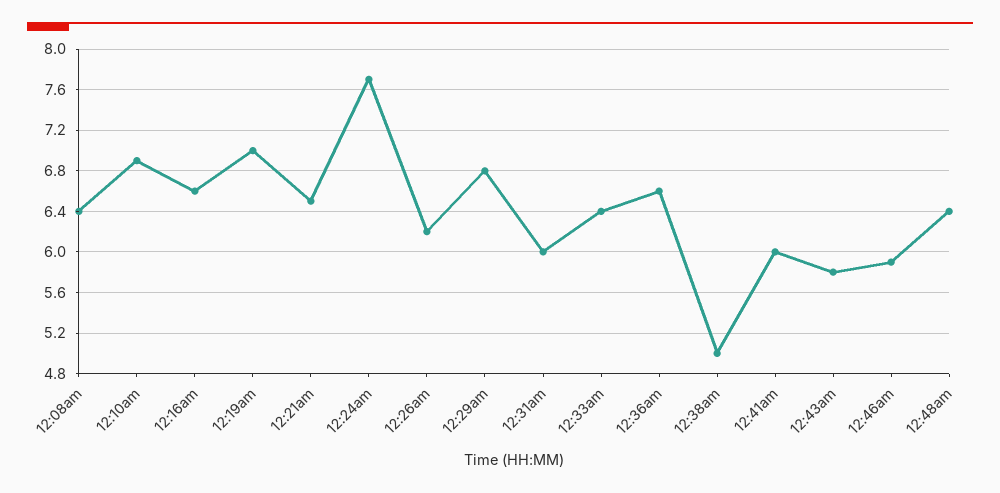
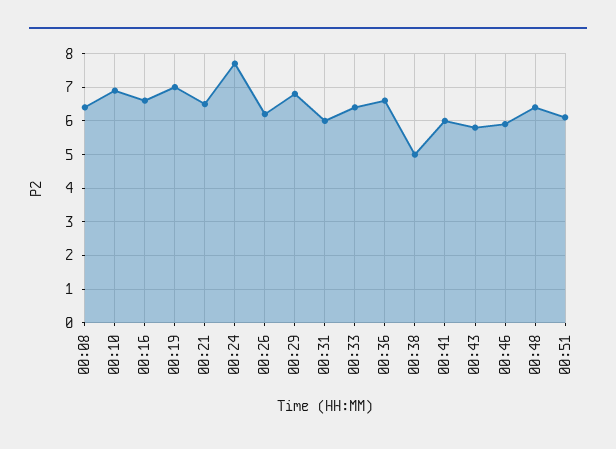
00:51: none -> 6

